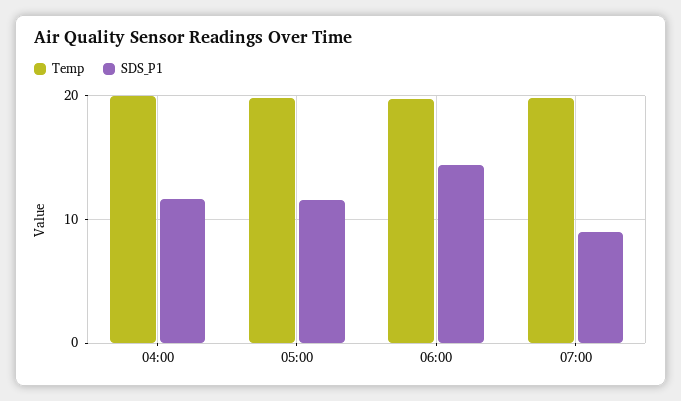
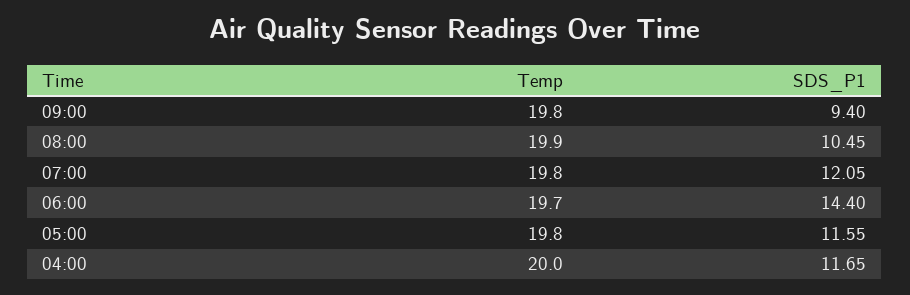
SDS_P1, 07:00: 9 -> 12.05
Temp, 09:00: none -> 19.8
SDS_P1, 09:00: none -> 9.4
Temp, 08:00: none -> 19.9
SDS_P1, 08:00: none -> 10.45

